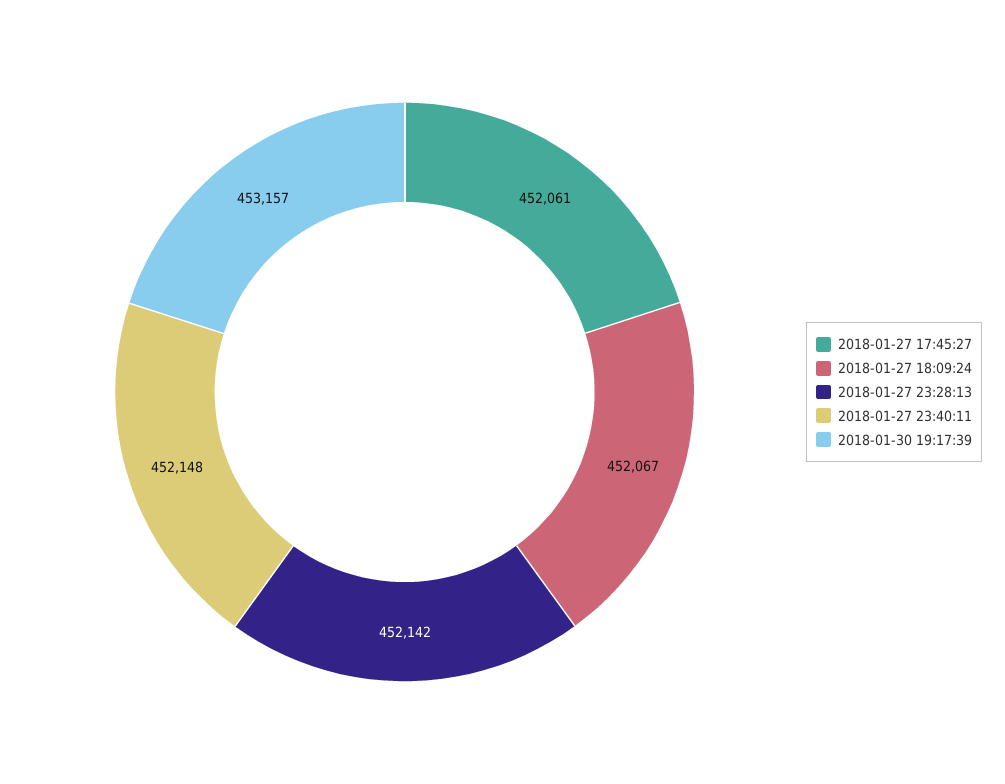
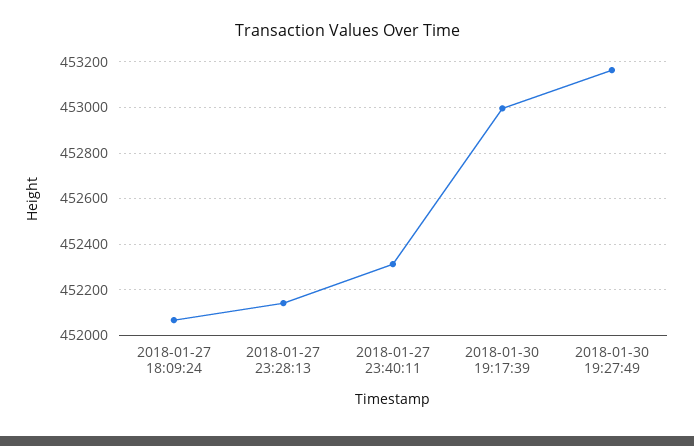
2018-01-27 17:45:27: 452061 -> none
2018-01-27 23:40:11: 452148 -> 452300
2018-01-30 19:17:39: 453157 -> 453000
2018-01-30 19:27:49: none -> 453150

